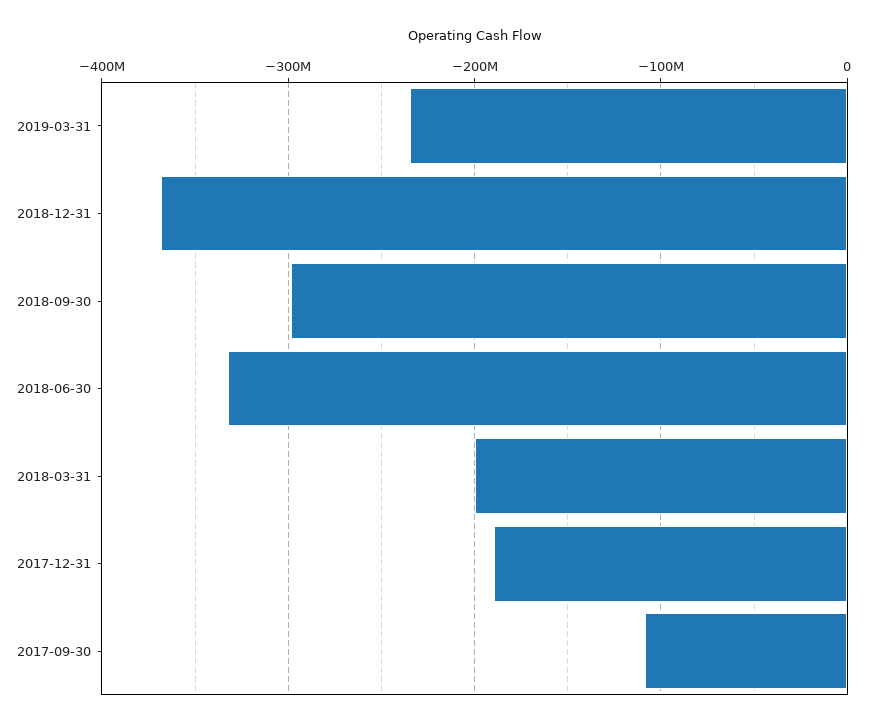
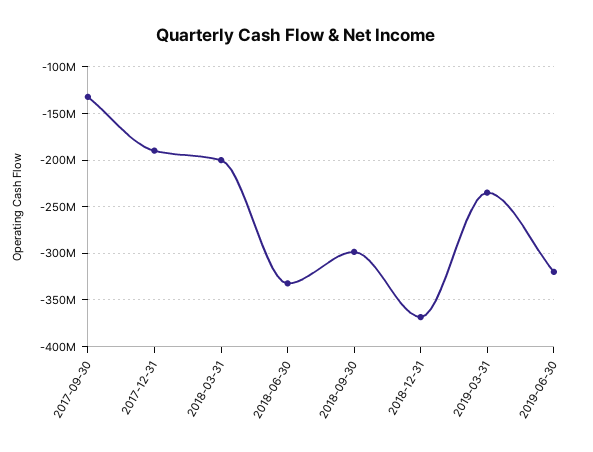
2017-09-30: -110000000 -> -130000000
2019-06-30: none -> -320000000

